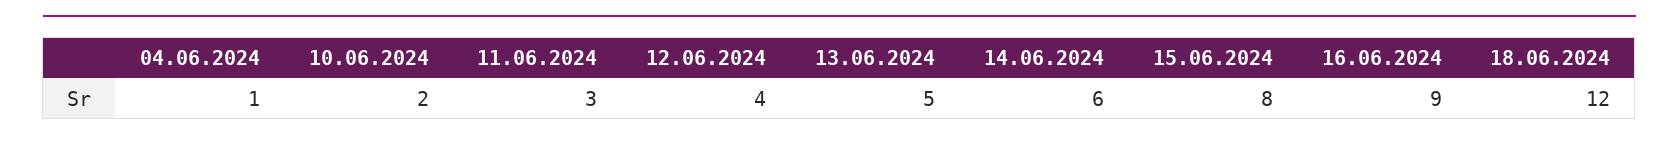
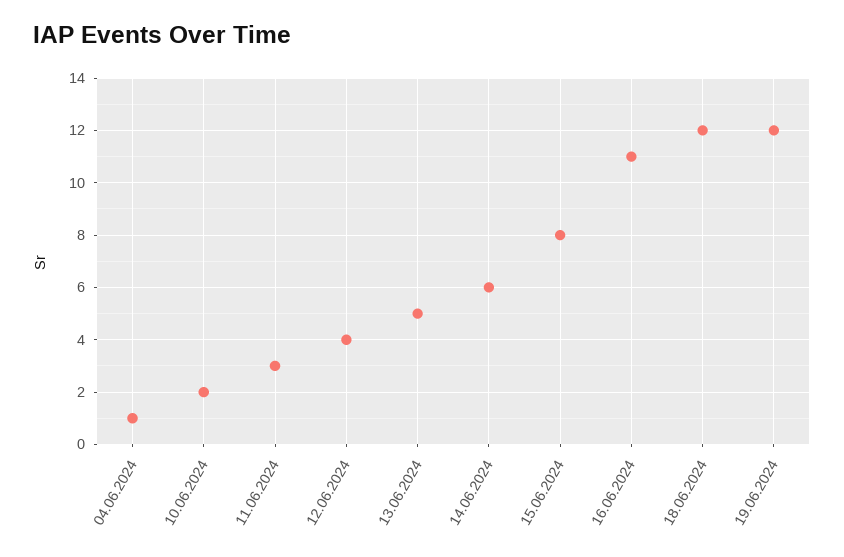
16.06.2024: 9 -> 11
19.06.2024: none -> 12

